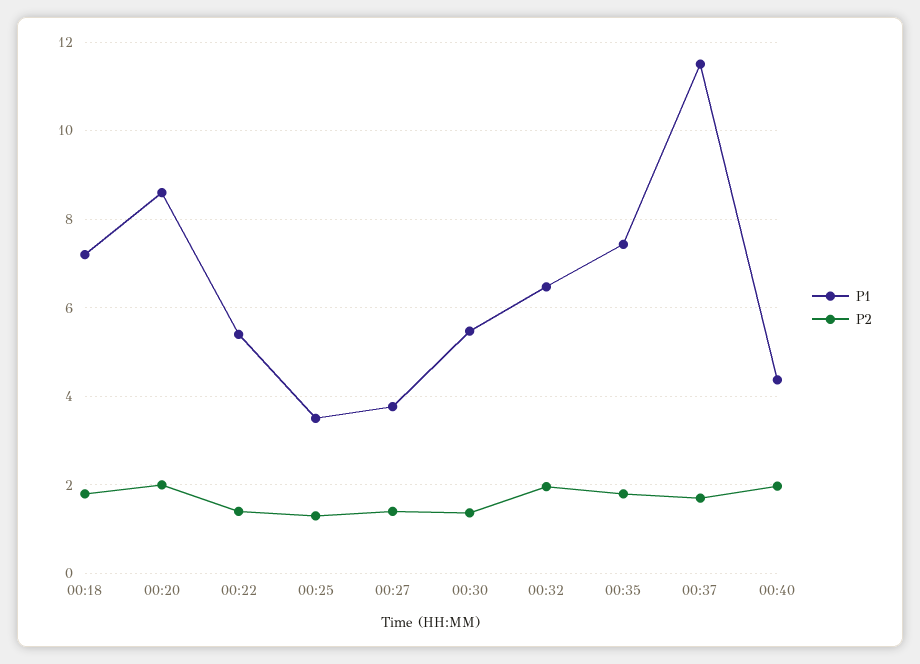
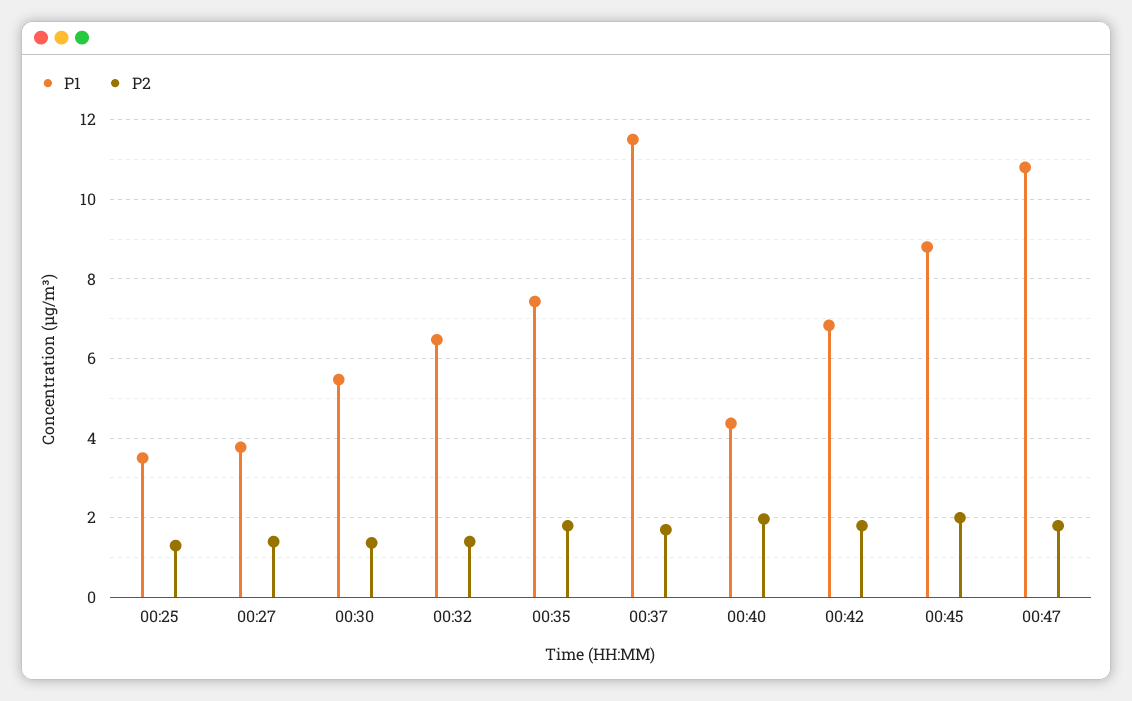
P1, 00:18: 7.2 -> none
P2, 00:18: 1.8 -> none
P1, 00:20: 8.6 -> none
P2, 00:20: 2 -> none
P1, 00:22: 5.4 -> none
P2, 00:22: 1.4 -> none
P2, 00:32: 2 -> 1.4
P1, 00:42: none -> 6.8
P2, 00:42: none -> 1.8
P1, 00:45: none -> 8.8
P2, 00:45: none -> 2
P1, 00:47: none -> 10.8
P2, 00:47: none -> 1.8

